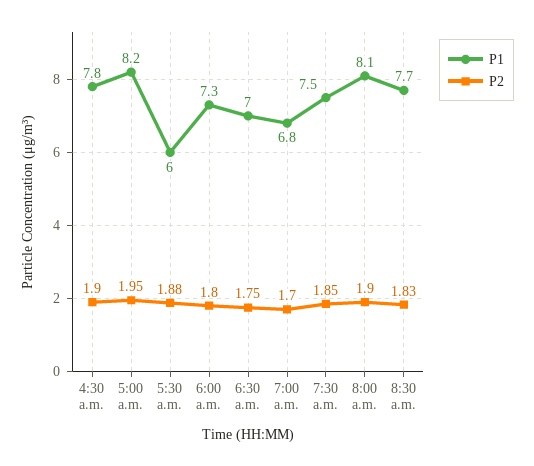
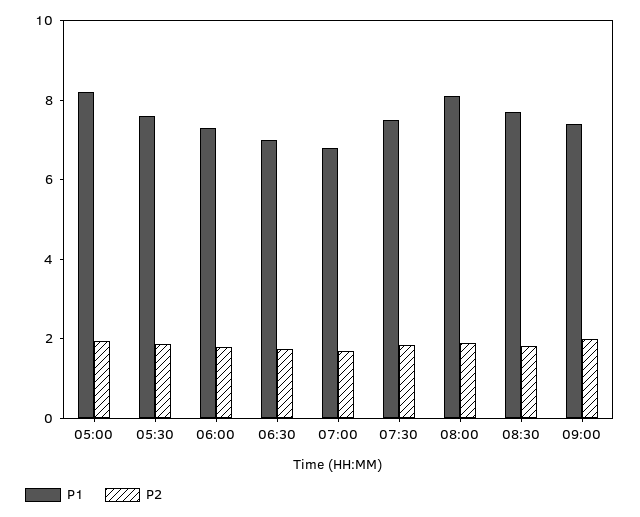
P1, 4:30 a.m.: 7.8 -> none
P2, 4:30 a.m.: 1.9 -> none
P1, 5:30 a.m.: 6 -> 7.5
P1, 09:00: none -> 7.5
P2, 09:00: none -> 2

